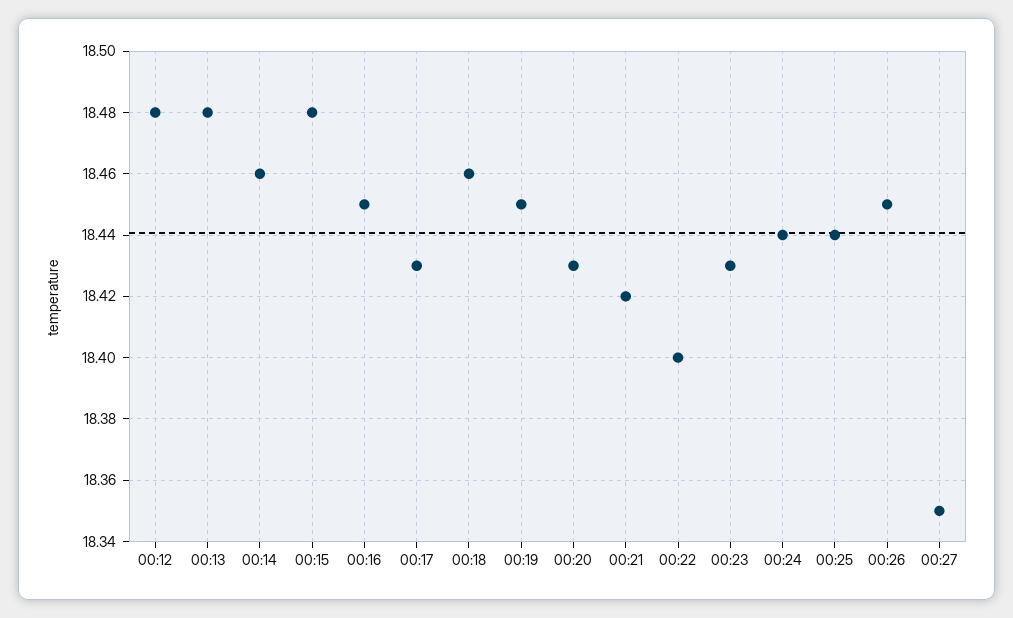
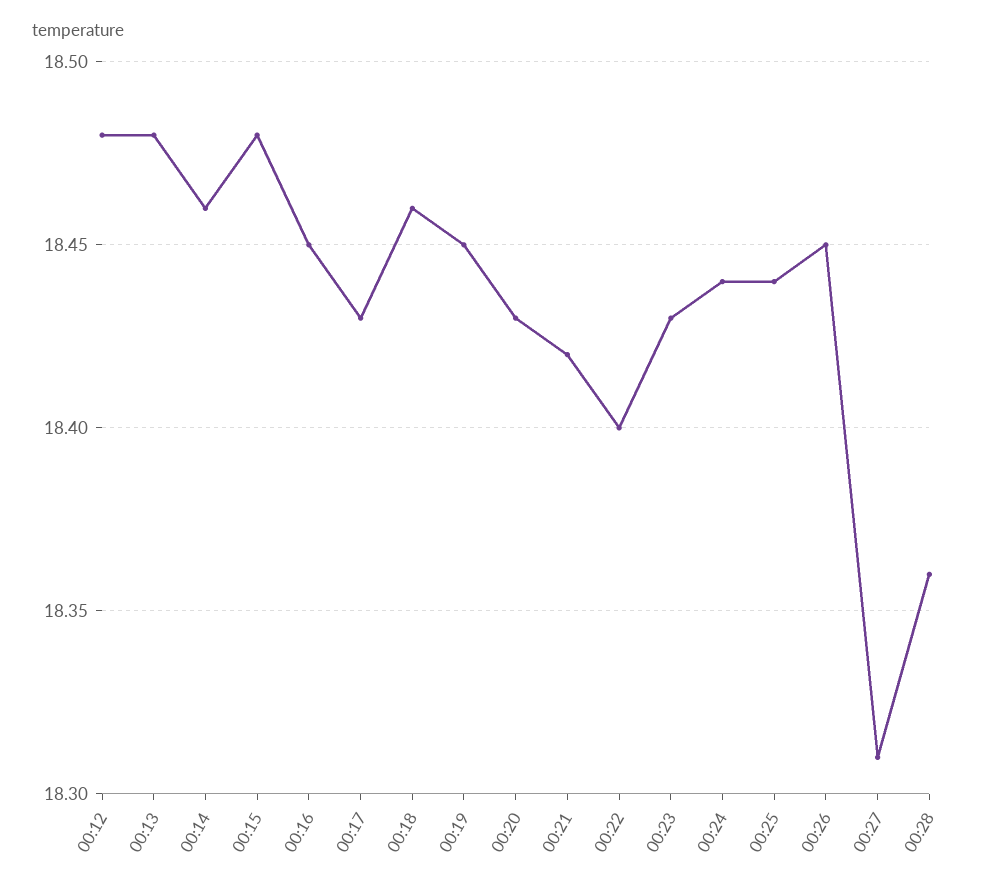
00:27: 18.35 -> 18.31
00:28: none -> 18.36

